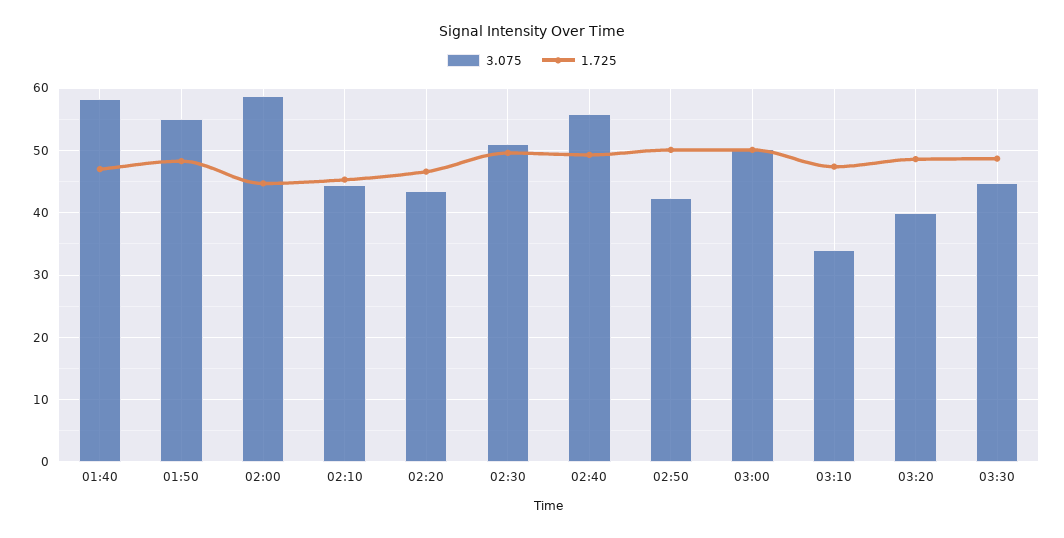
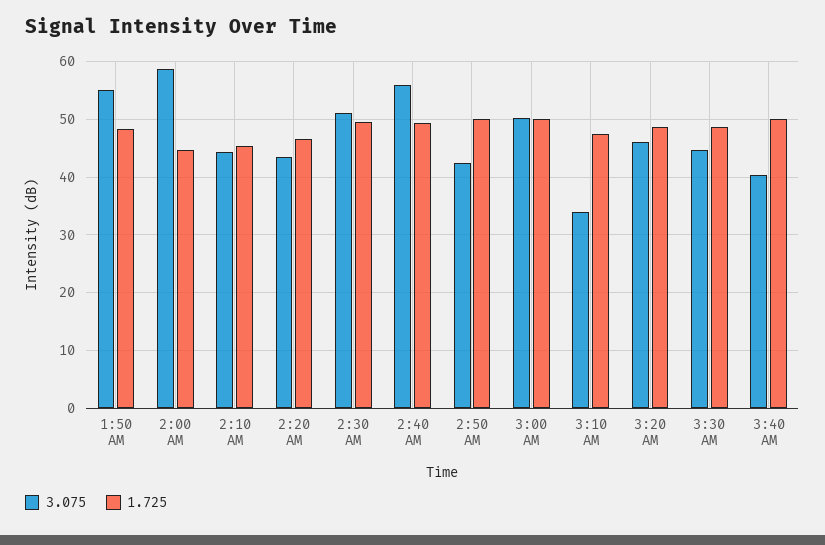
3.075, 01:40: 58 -> none
1.725, 01:40: 47 -> none
3.075, 03:20: 40 -> 46
3.075, 3:40 AM: none -> 40
1.725, 3:40 AM: none -> 50

